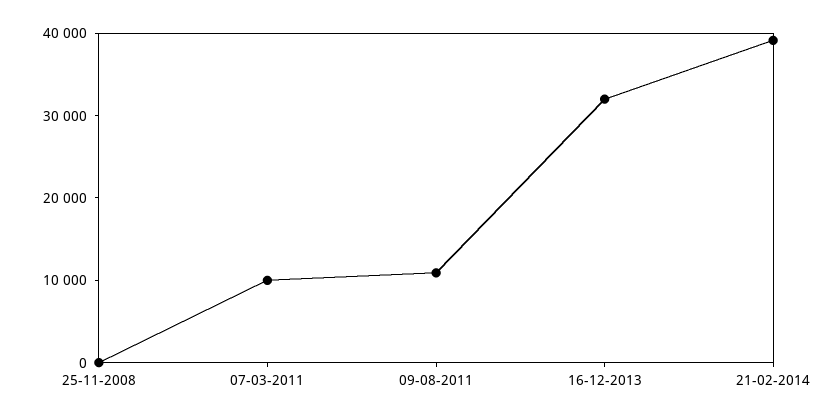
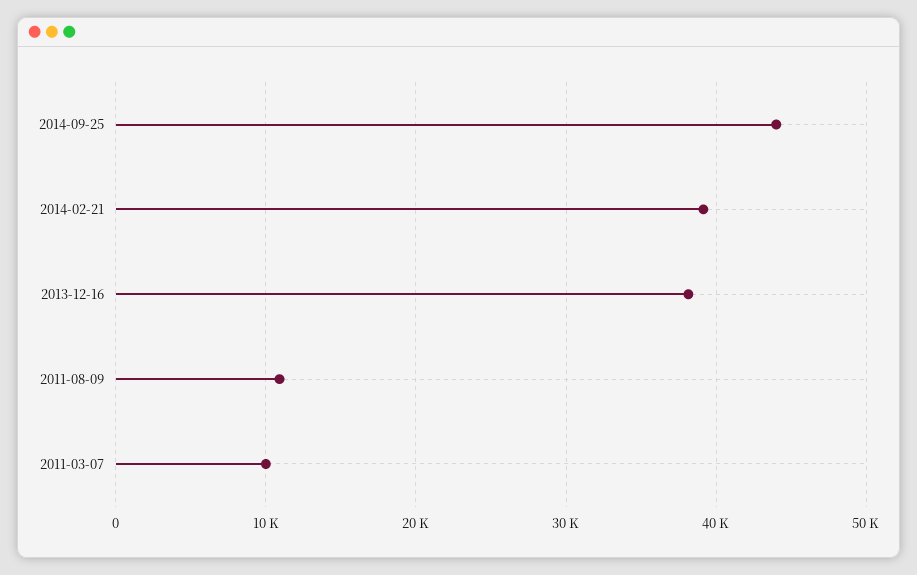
25-11-2008: 0 -> none
16-12-2013: 32000 -> 38000
2014-09-25: none -> 44000

